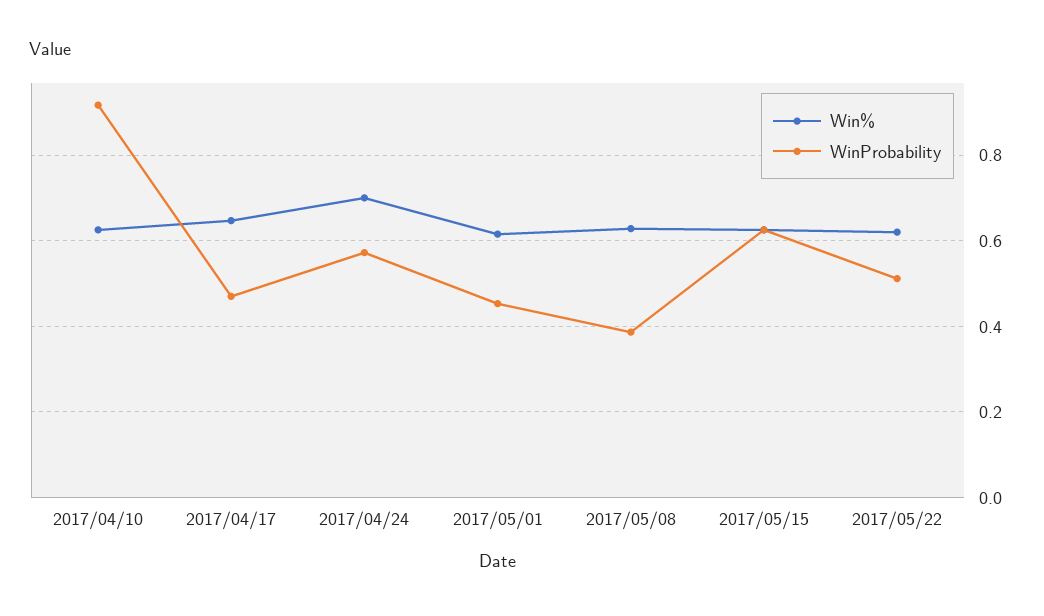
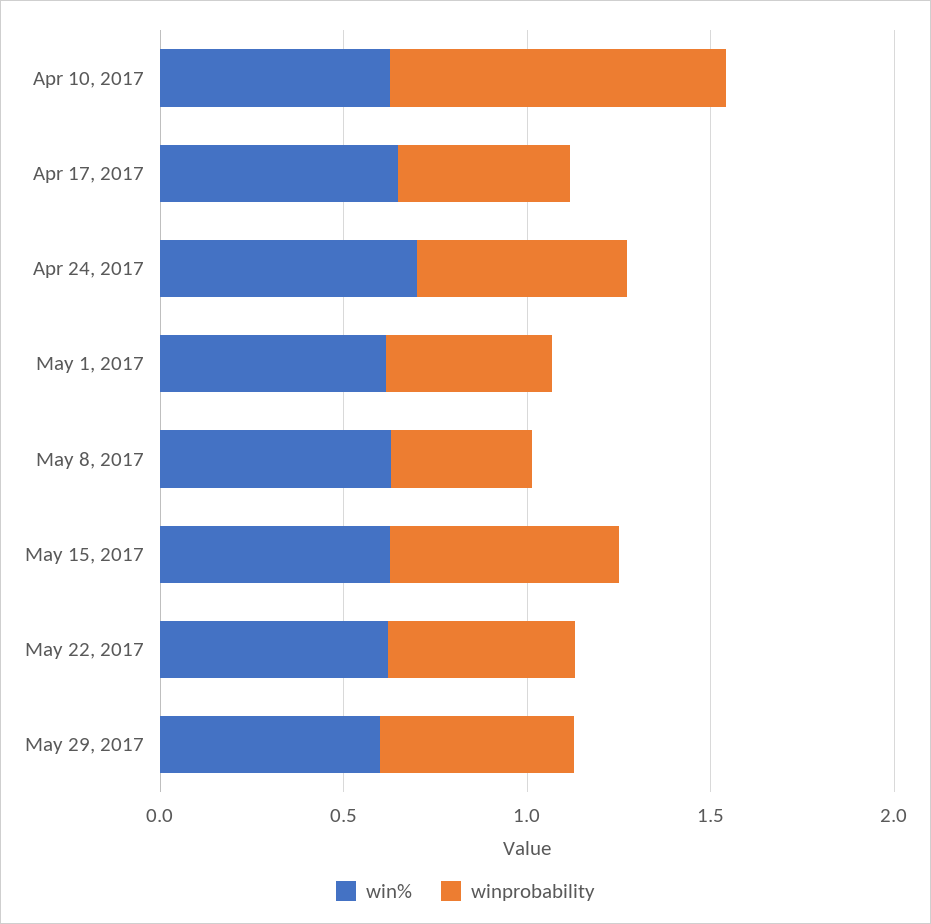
Win%, May 29, 2017: none -> 0.6
WinProbability, May 29, 2017: none -> 0.5

